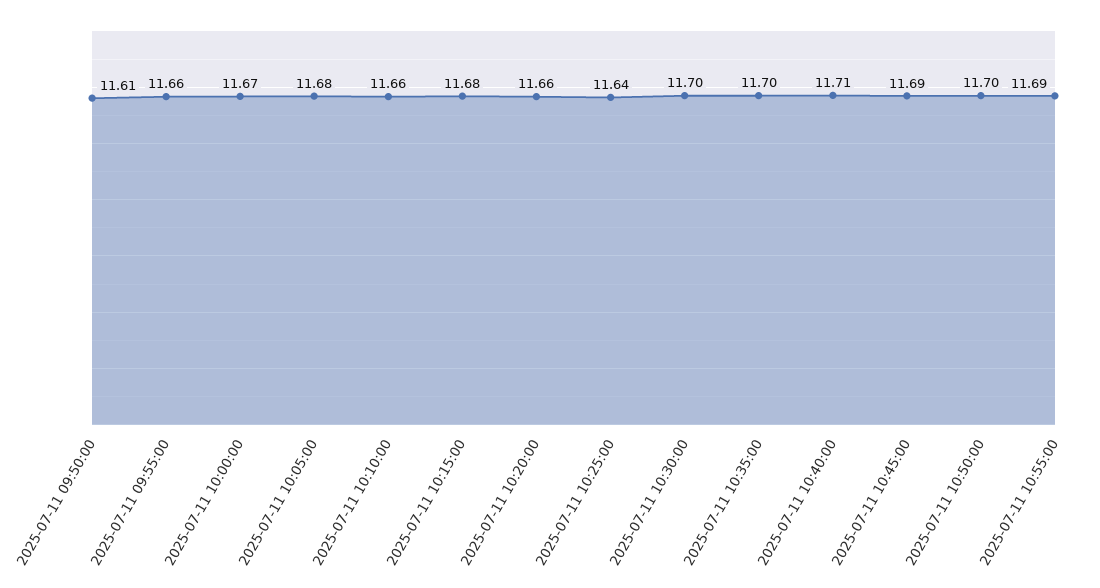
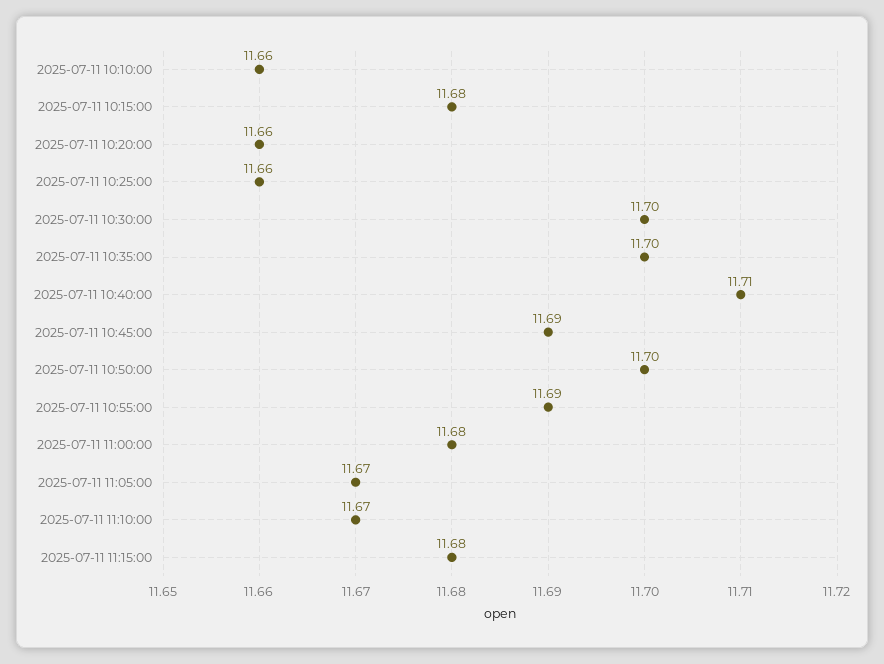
2025-07-11 09:50:00: 11.61 -> none
2025-07-11 09:55:00: 11.66 -> none
2025-07-11 10:00:00: 11.67 -> none
2025-07-11 10:05:00: 11.68 -> none
2025-07-11 10:25:00: 11.64 -> 11.66
2025-07-11 11:00:00: none -> 11.68
2025-07-11 11:05:00: none -> 11.67
2025-07-11 11:10:00: none -> 11.67
2025-07-11 11:15:00: none -> 11.68

